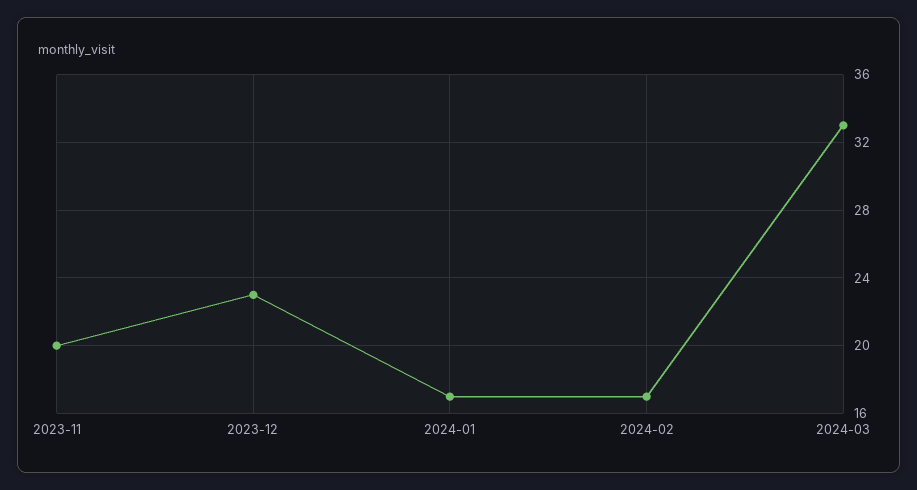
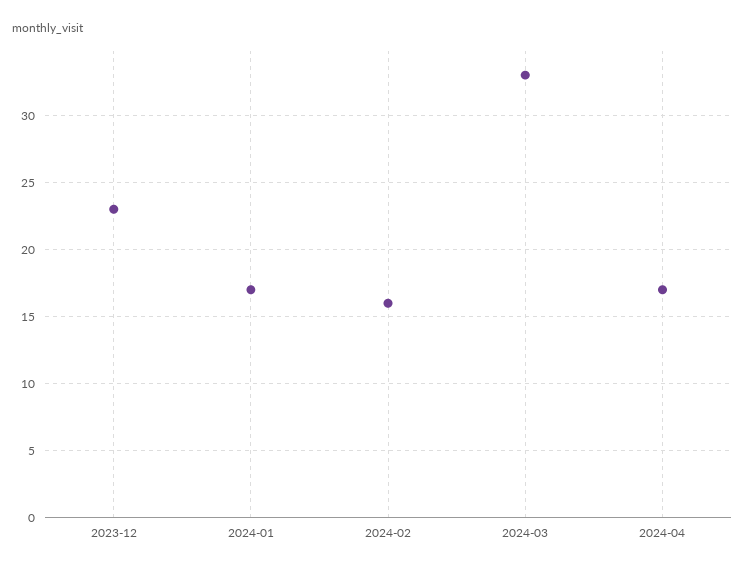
2023-11: 20 -> none
2024-02: 17 -> 16
2024-04: none -> 17

